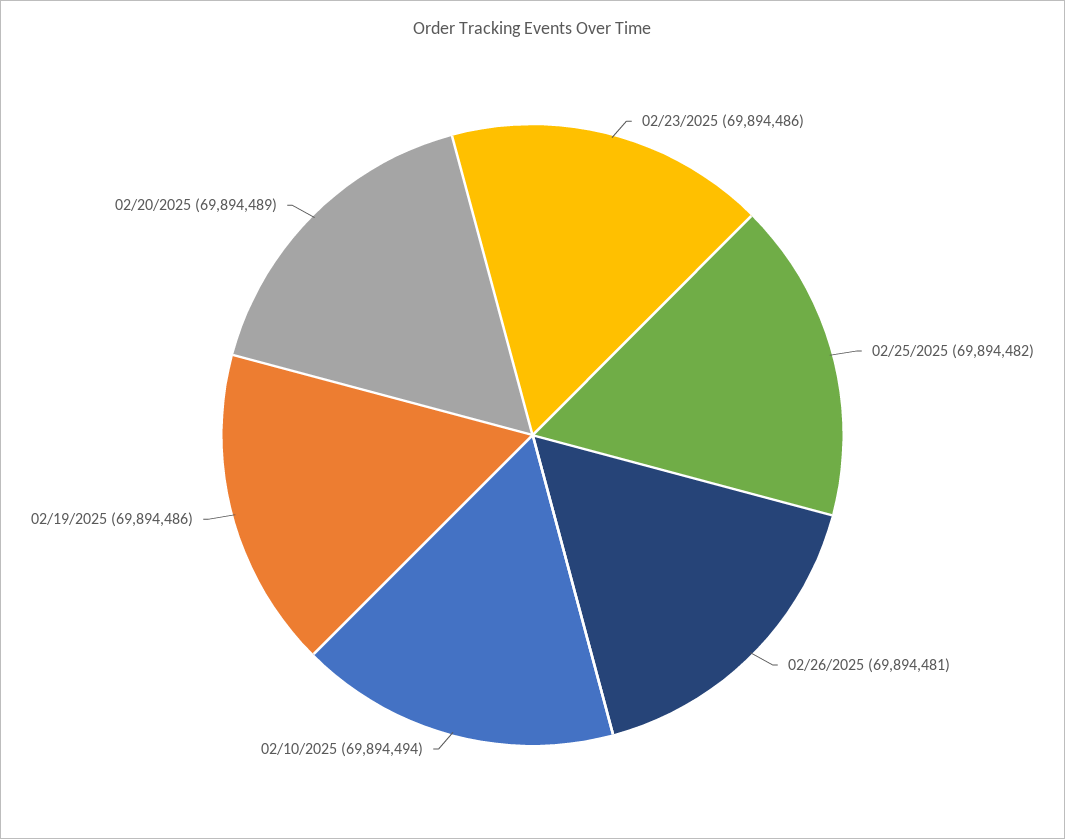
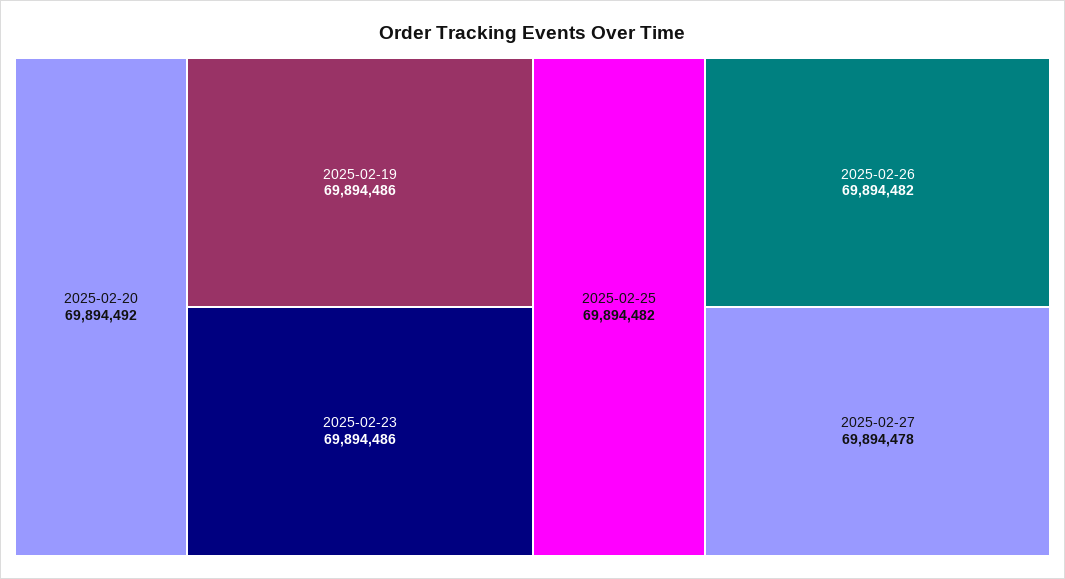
02/26/2025: 69894481 -> 69894482
02/10/2025: 69894494 -> none
02/20/2025: 69894489 -> 69894492
2025-02-27: none -> 69894478

